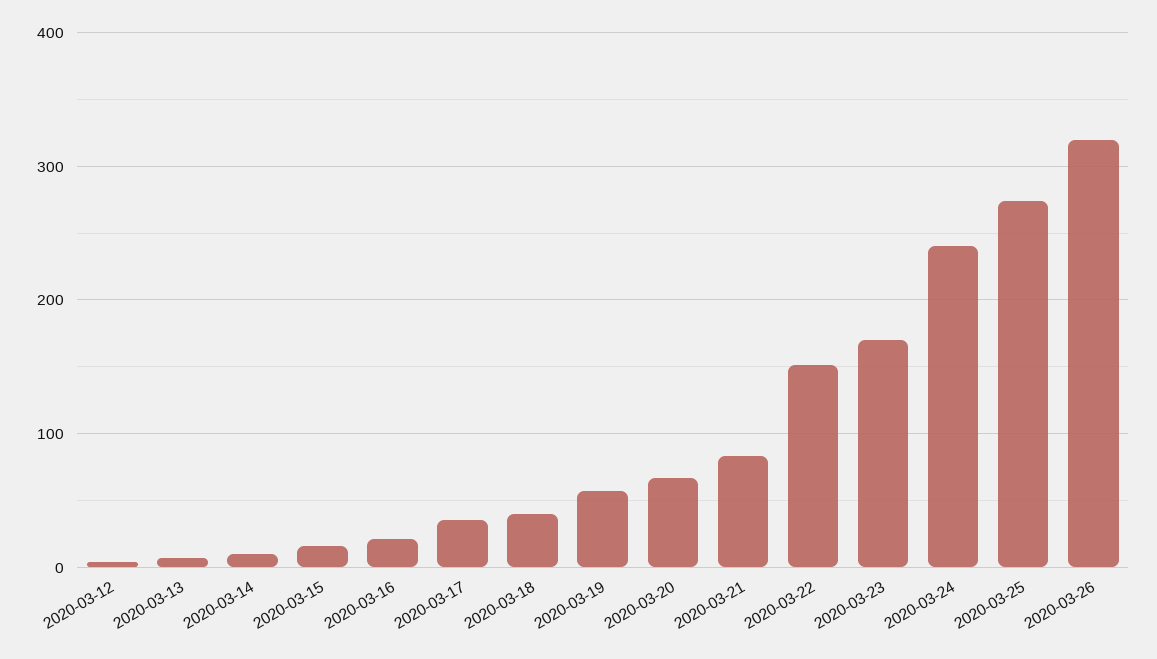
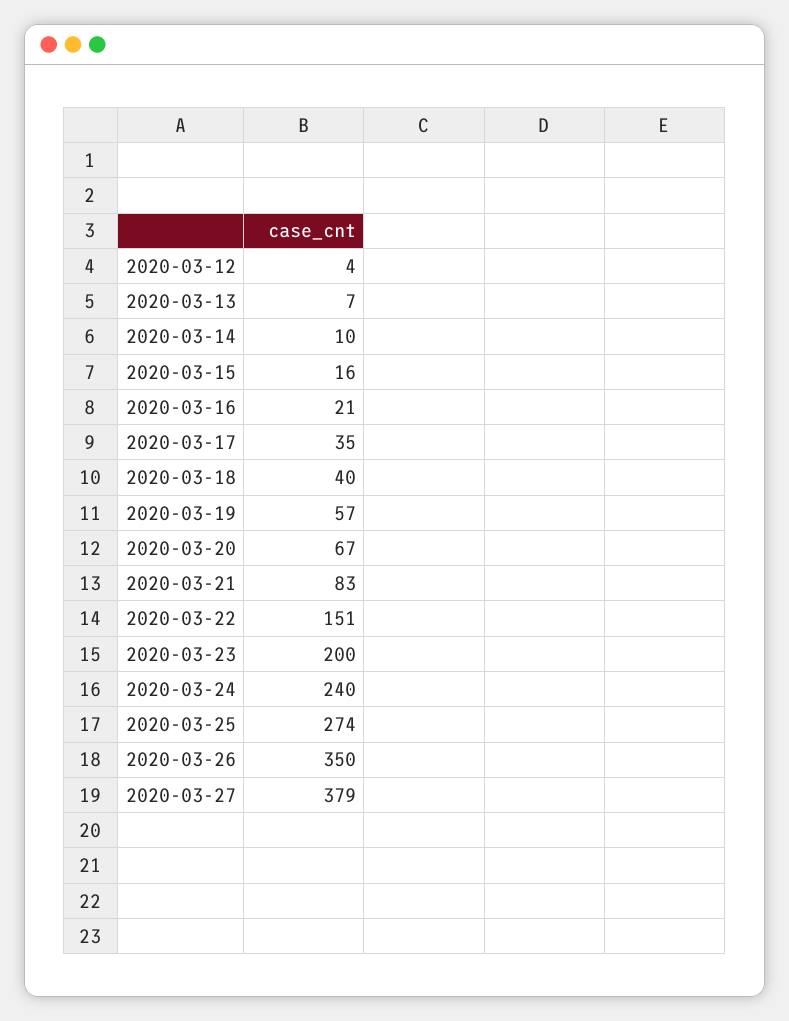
2020-03-23: 170 -> 200
2020-03-26: 320 -> 350
2020-03-27: none -> 379

